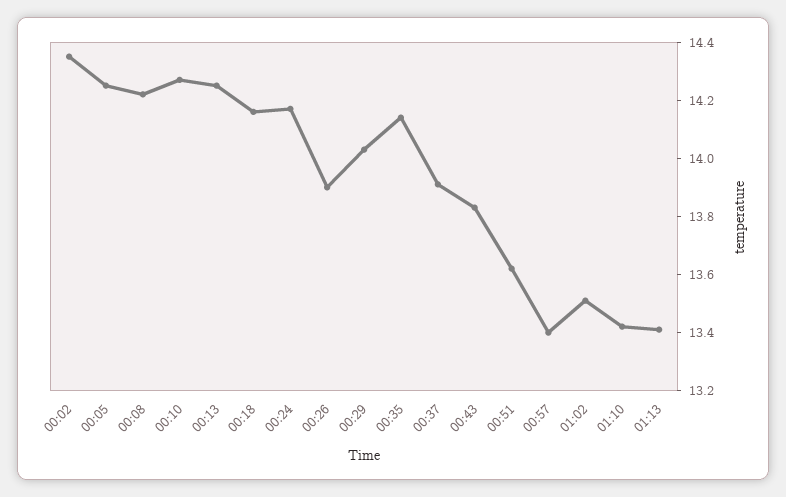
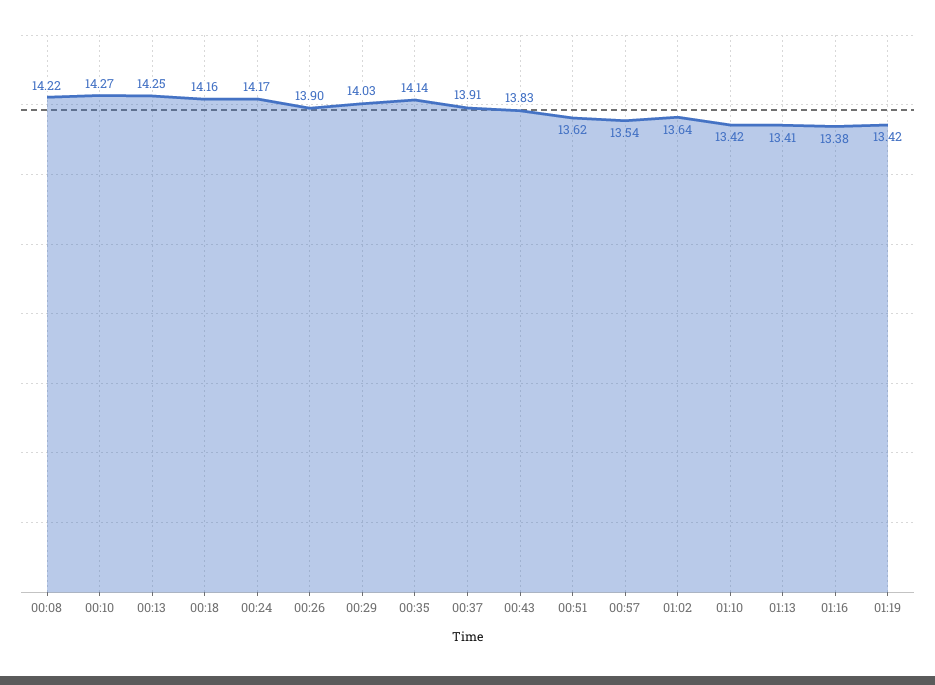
00:02: 14.35 -> none
00:05: 14.25 -> none
00:57: 13.4 -> 13.54
01:02: 13.5 -> 13.64
01:16: none -> 13.38
01:19: none -> 13.42

